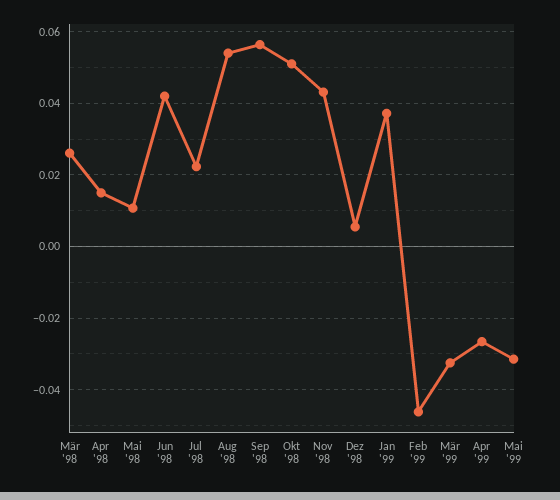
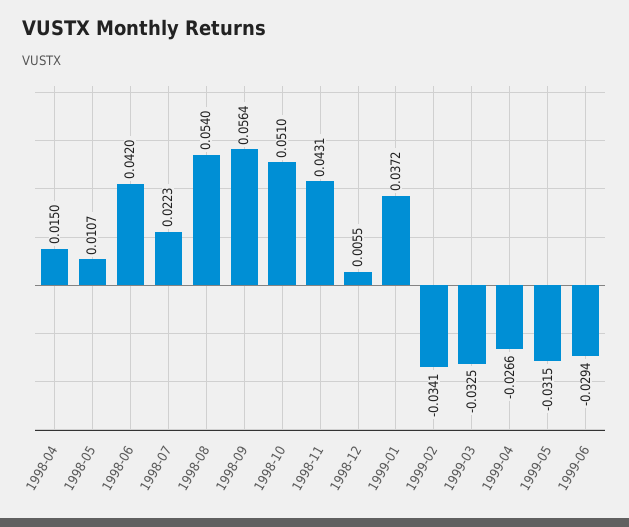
Mär '98: 0.026 -> none
Feb '99: -0.046 -> -0.0341
1999-06: none -> -0.0294

